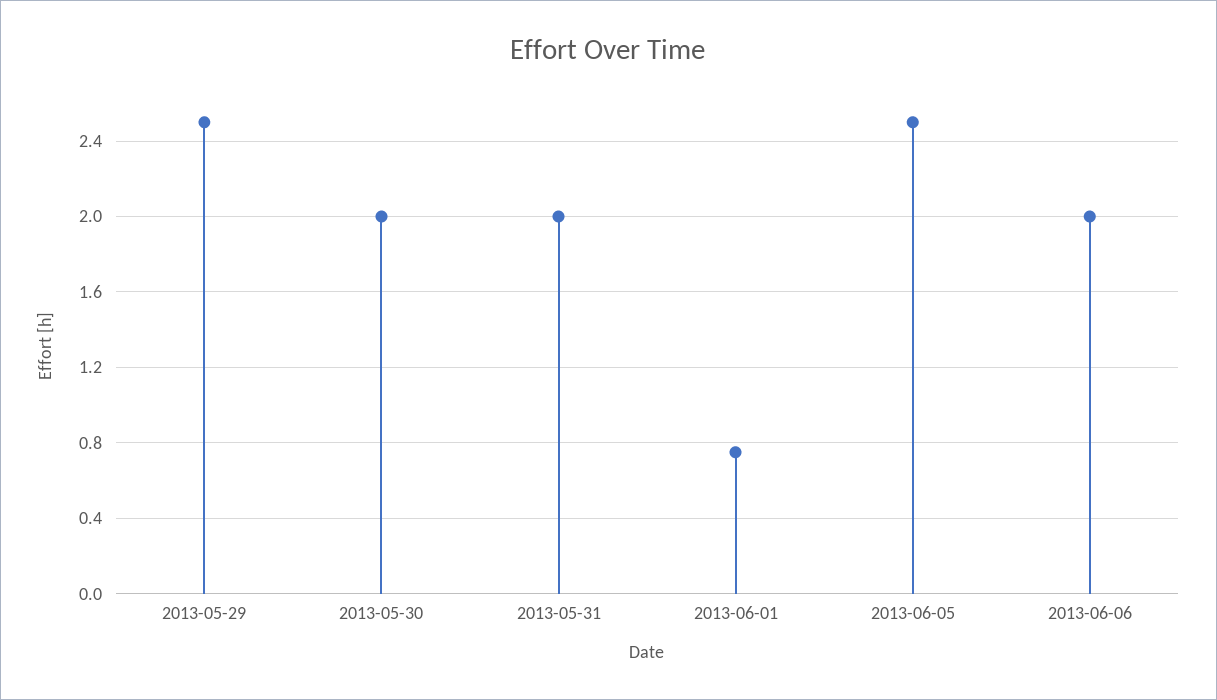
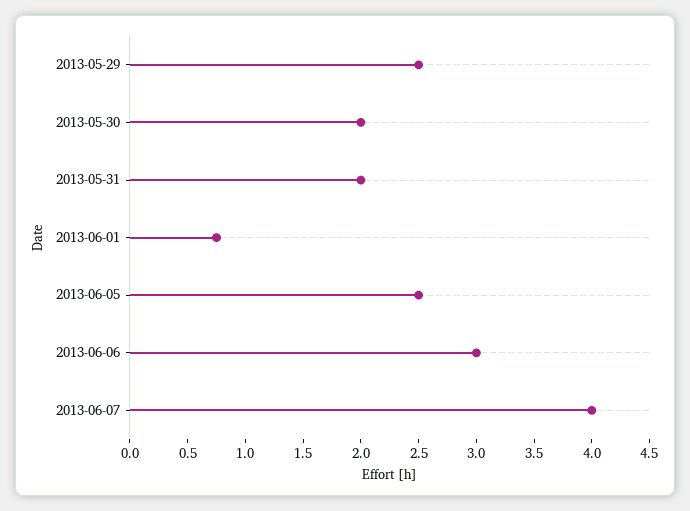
2013-06-06: 2 -> 3
2013-06-07: none -> 4

